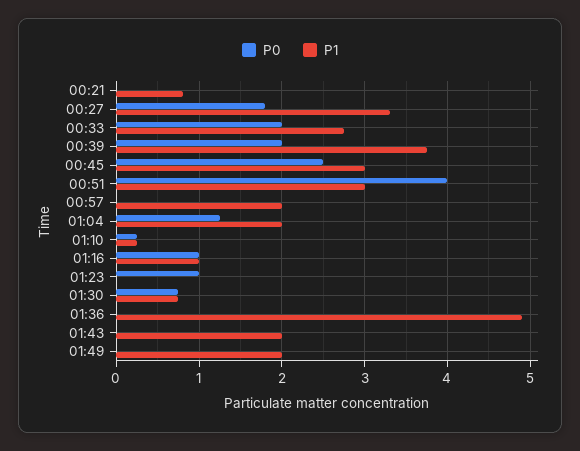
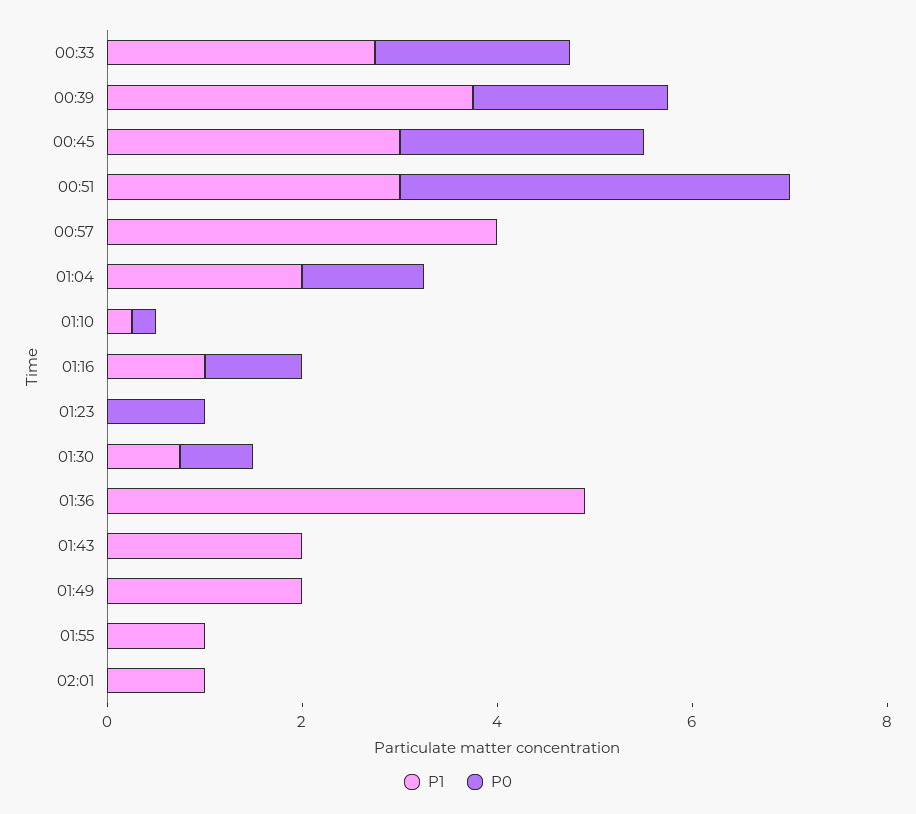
P0, 00:21: 0 -> none
P1, 00:21: 0.8 -> none
P0, 00:27: 1.8 -> none
P1, 00:27: 3.3 -> none
P1, 00:57: 2 -> 4
P1, 01:55: none -> 1
P0, 01:55: none -> 0
P1, 02:01: none -> 1
P0, 02:01: none -> 0

